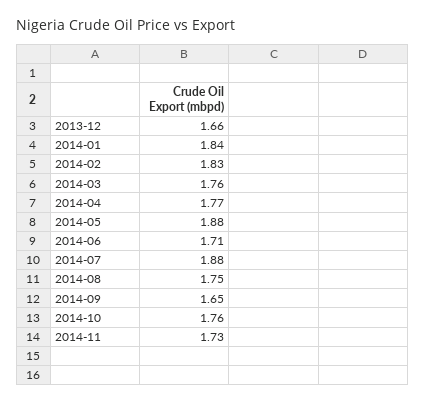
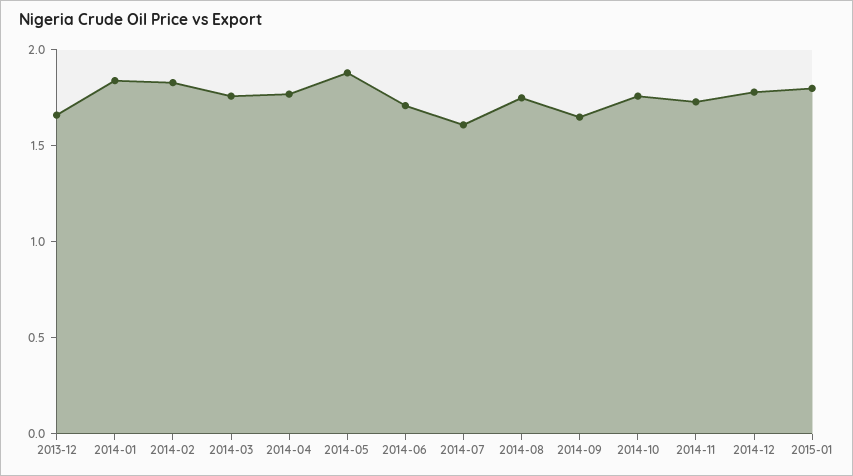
2014-07: 1.88 -> 1.6
2014-12: none -> 1.8
2015-01: none -> 1.8

